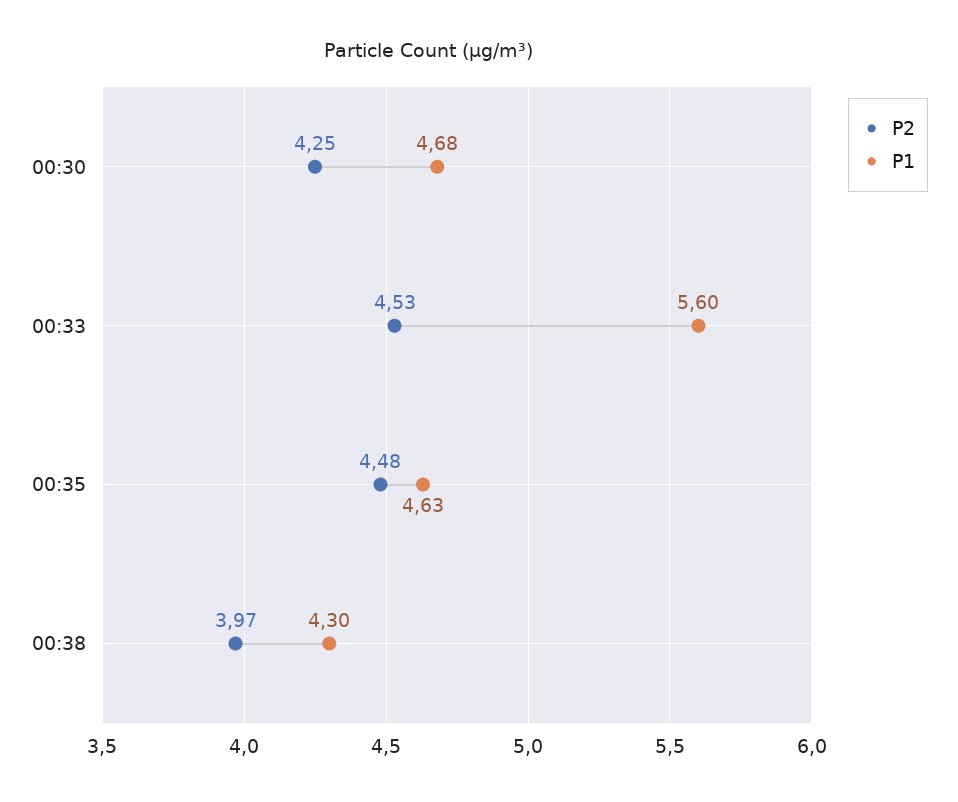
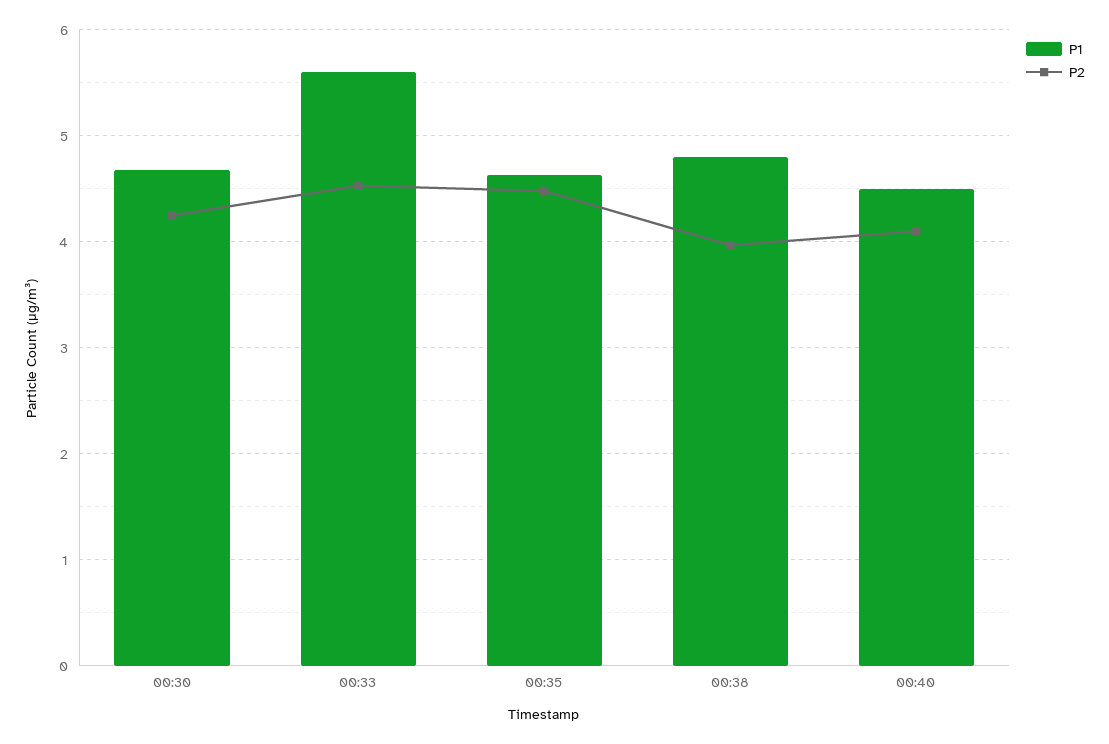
P1, 00:38: 4.3 -> 4.8
P1, 00:40: none -> 4.5
P2, 00:40: none -> 4.1

